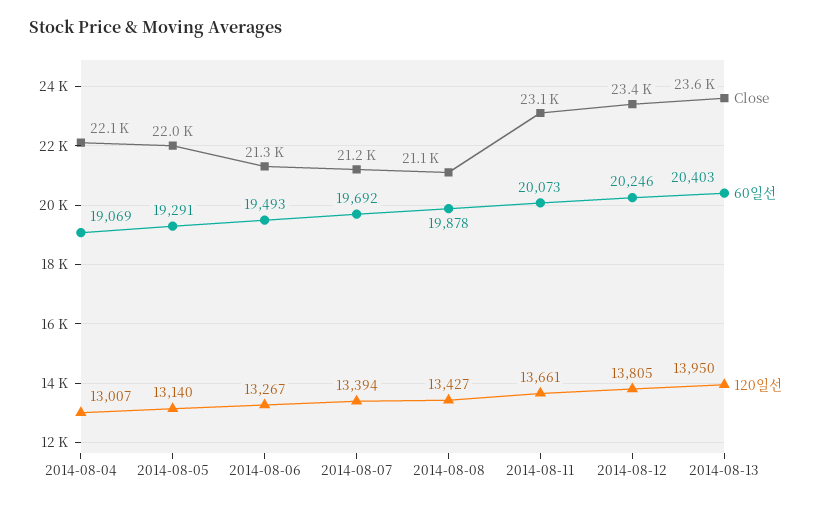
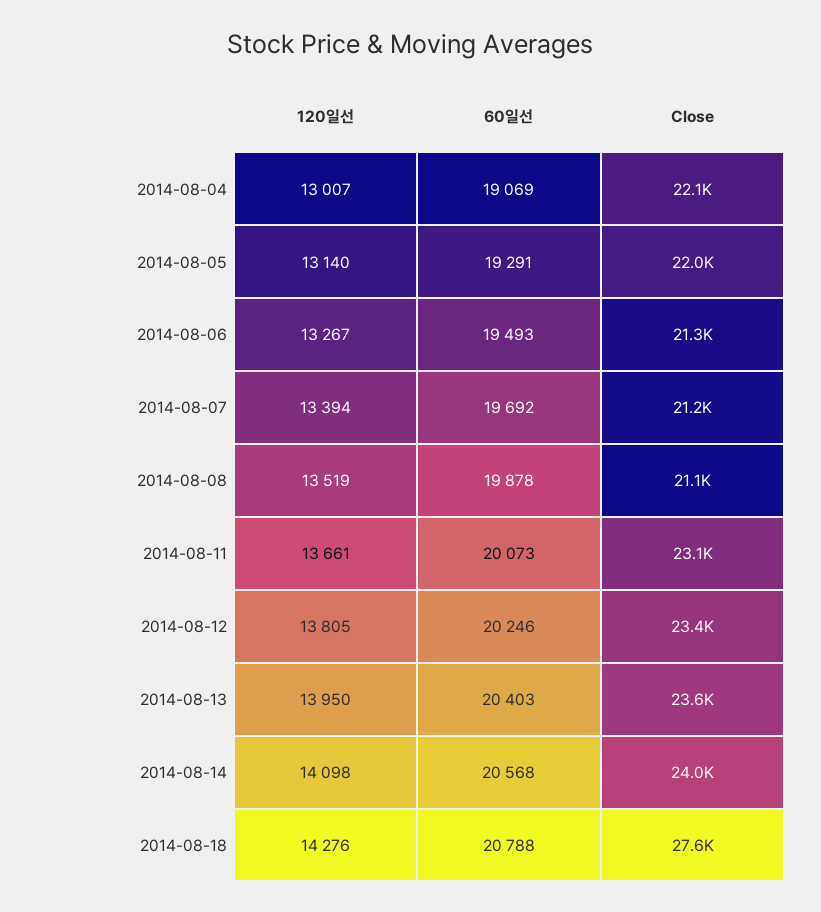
120일선, 2014-08-08: 13427 -> 13519
120일선, 2014-08-14: none -> 14098
60일선, 2014-08-14: none -> 20568
Close, 2014-08-14: none -> 24000
120일선, 2014-08-18: none -> 14276
60일선, 2014-08-18: none -> 20788
Close, 2014-08-18: none -> 27600

